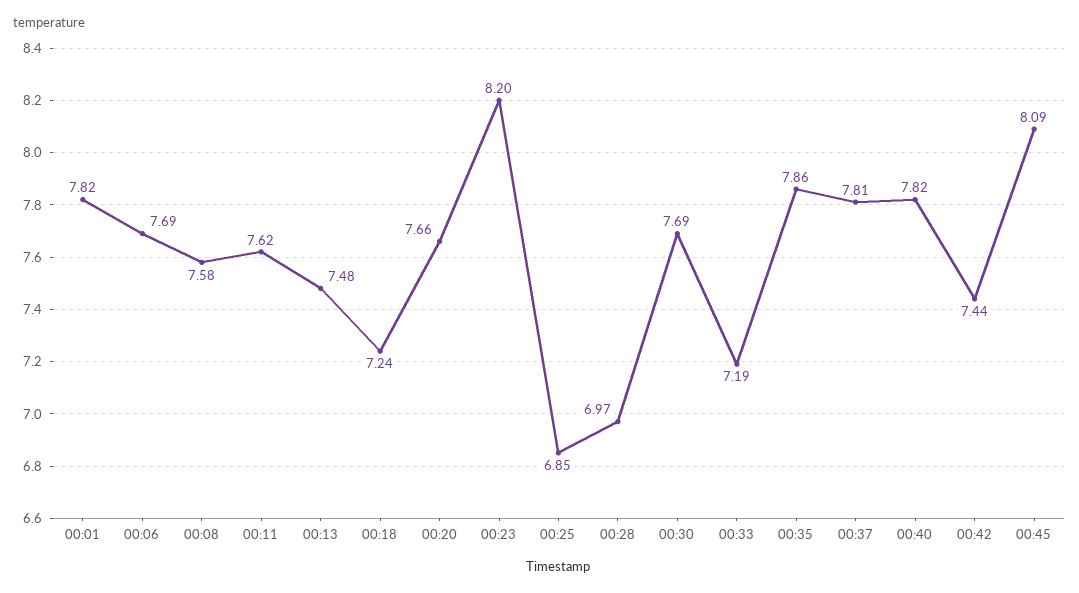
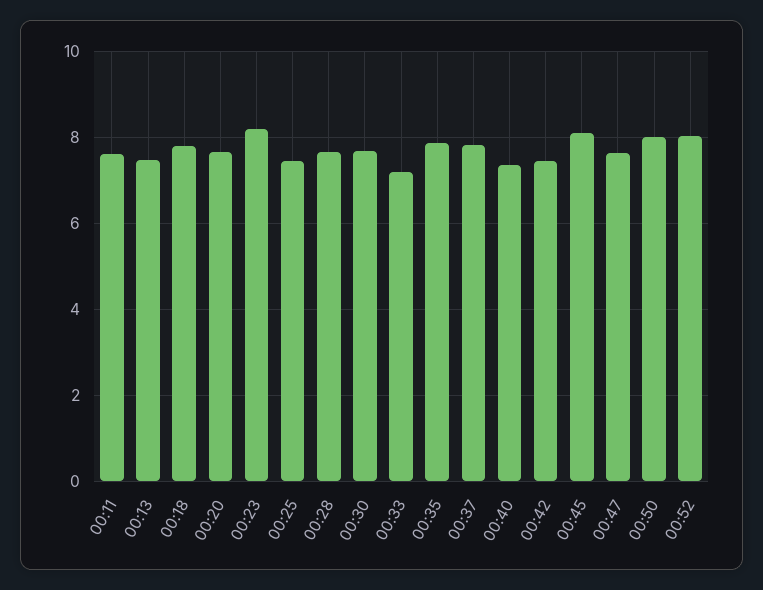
00:01: 7.82 -> none
00:06: 7.69 -> none
00:08: 7.58 -> none
00:18: 7.24 -> 7.8
00:25: 6.85 -> 7.4
00:28: 6.97 -> 7.6
00:40: 7.82 -> 7.4
00:47: none -> 7.6
00:50: none -> 8
00:52: none -> 8

